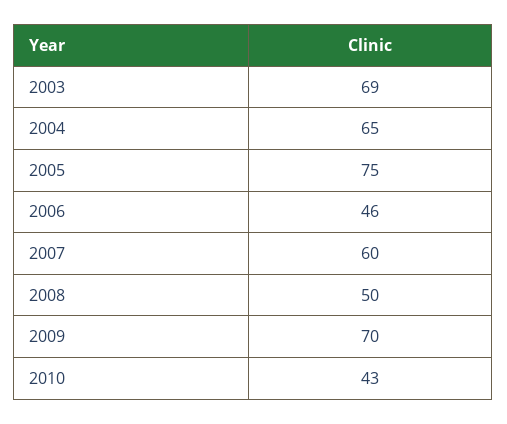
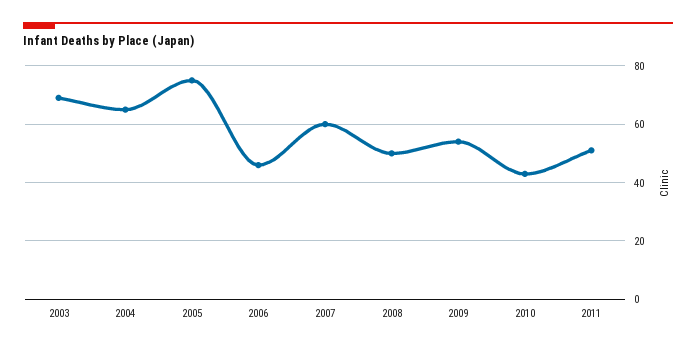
2009: 70 -> 55
2011: none -> 50

